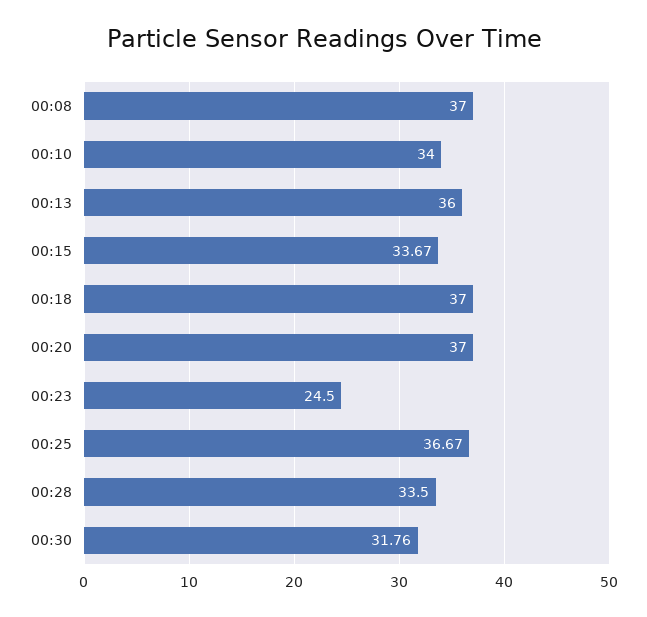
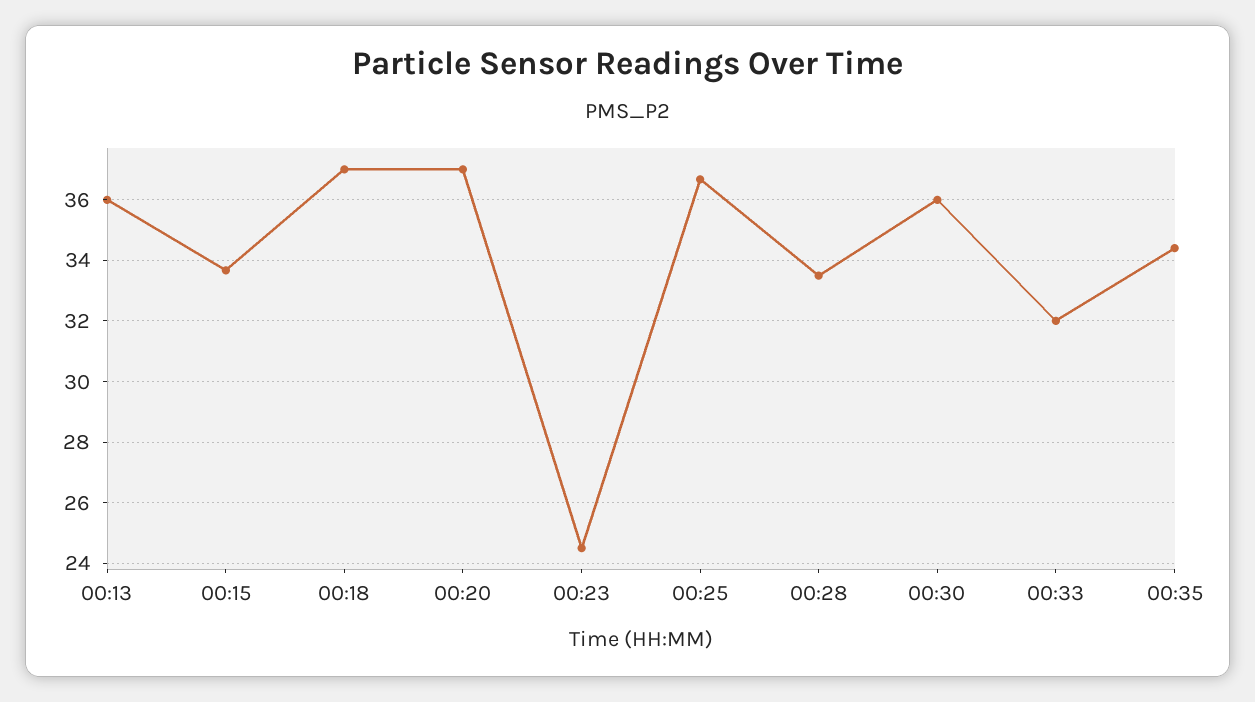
00:08: 37 -> none
00:10: 34 -> none
00:30: 31.76 -> 36
00:33: none -> 32
00:35: none -> 34.4

